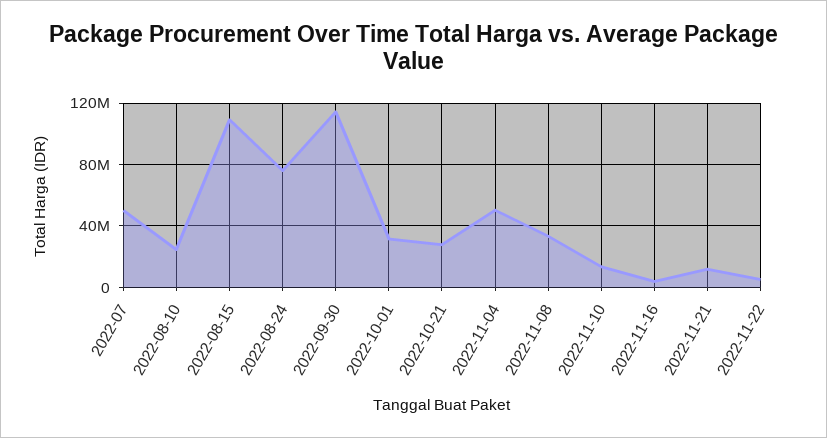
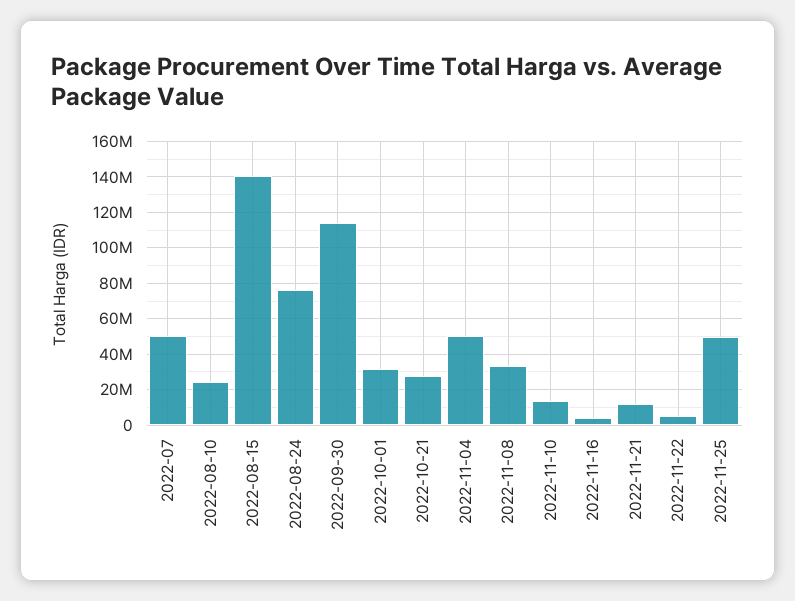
2022-08-15: 110000000 -> 140000000
2022-11-25: none -> 50000000

